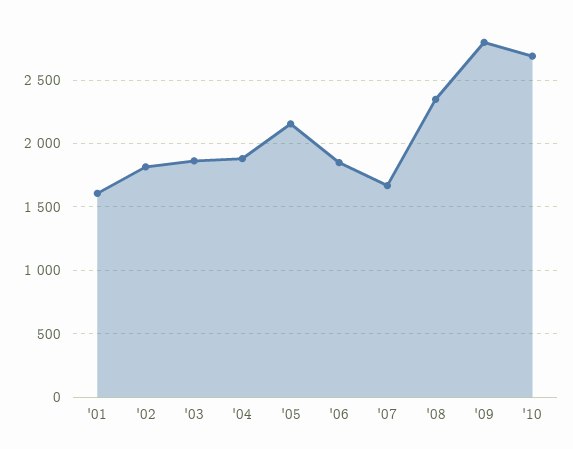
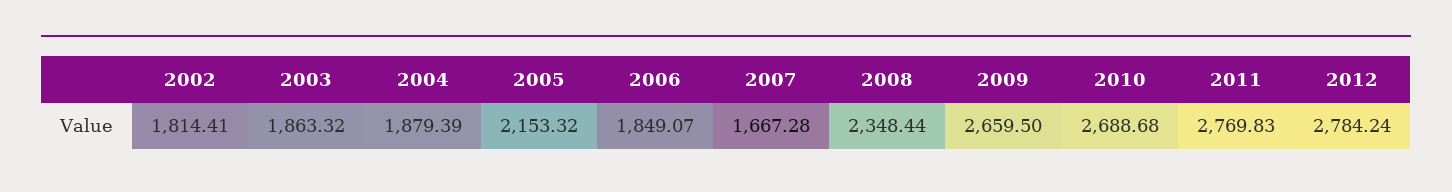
'01: 1600 -> none
'09: 2800 -> 2659.5
2011: none -> 2769.83
2012: none -> 2784.24

